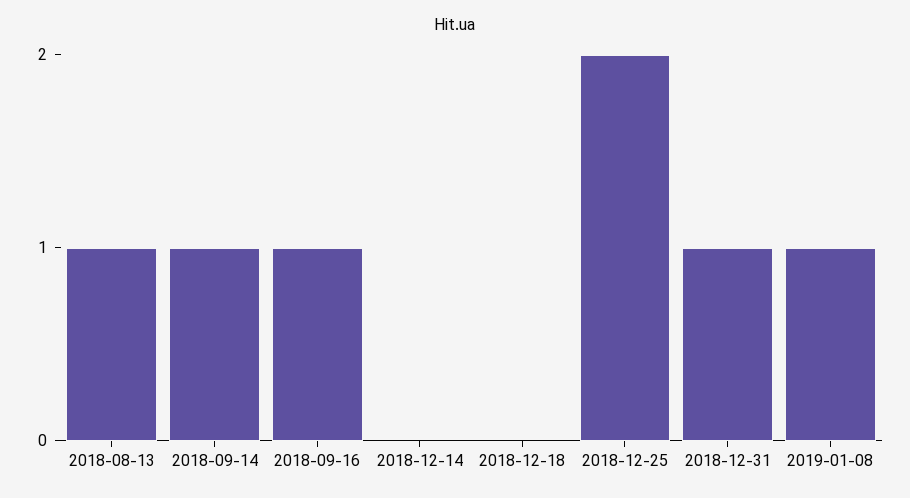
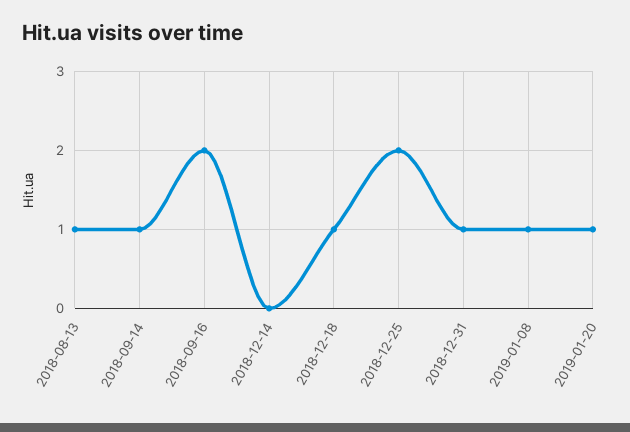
2018-09-16: 1 -> 2
2018-12-18: 0 -> 1
2019-01-20: none -> 1

